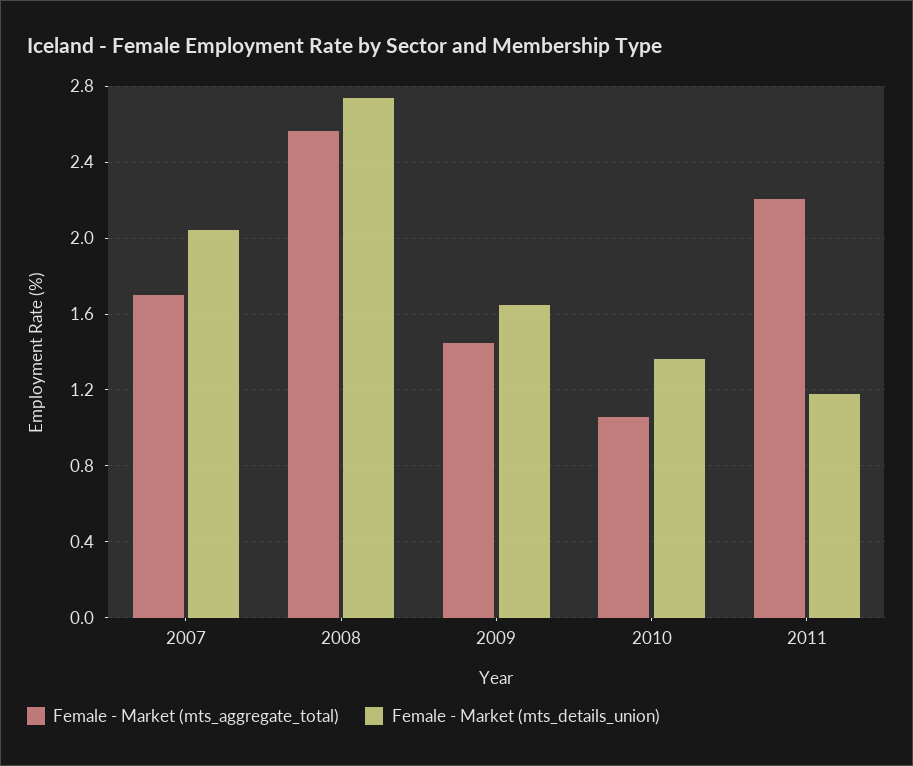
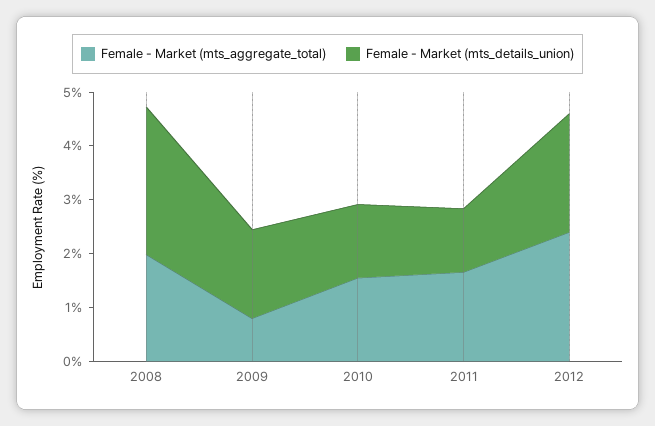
Female - Market (mts_aggregate_total), 2007: 1.7 -> none
Female - Market (mts_details_union), 2007: 2.05 -> none
Female - Market (mts_aggregate_total), 2008: 2.55 -> 2
Female - Market (mts_aggregate_total), 2009: 1.45 -> 0.8
Female - Market (mts_aggregate_total), 2010: 1.05 -> 1.6
Female - Market (mts_aggregate_total), 2011: 2.2 -> 1.6
Female - Market (mts_aggregate_total), 2012: none -> 2.4
Female - Market (mts_details_union), 2012: none -> 2.2

